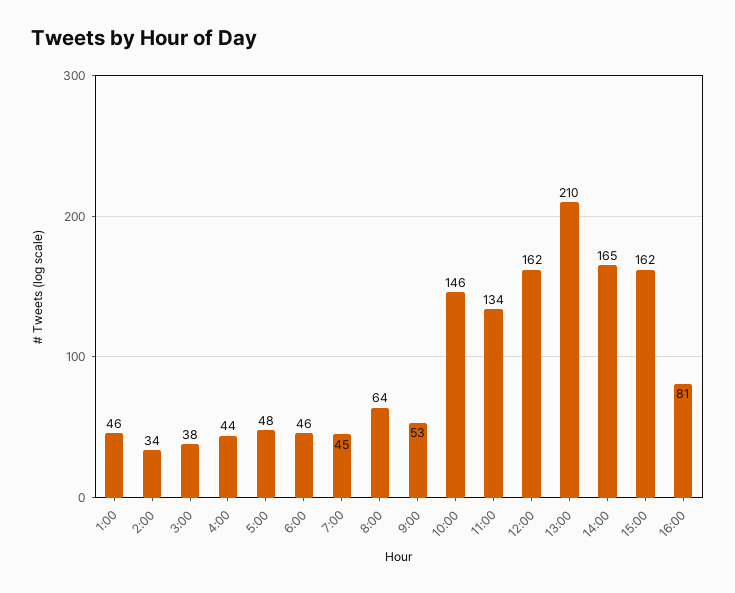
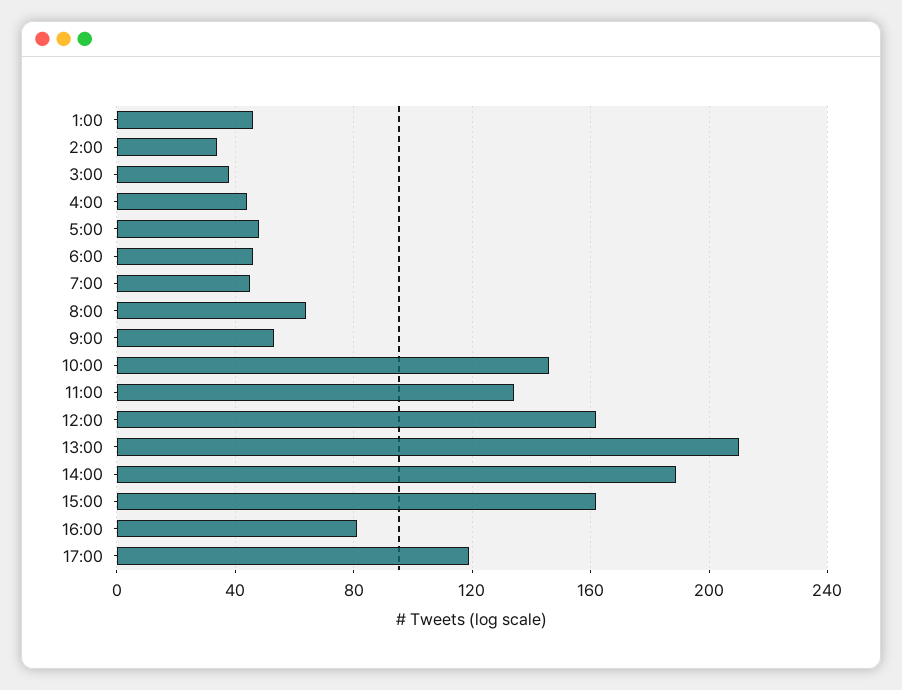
14:00: 165 -> 190
17:00: none -> 120

